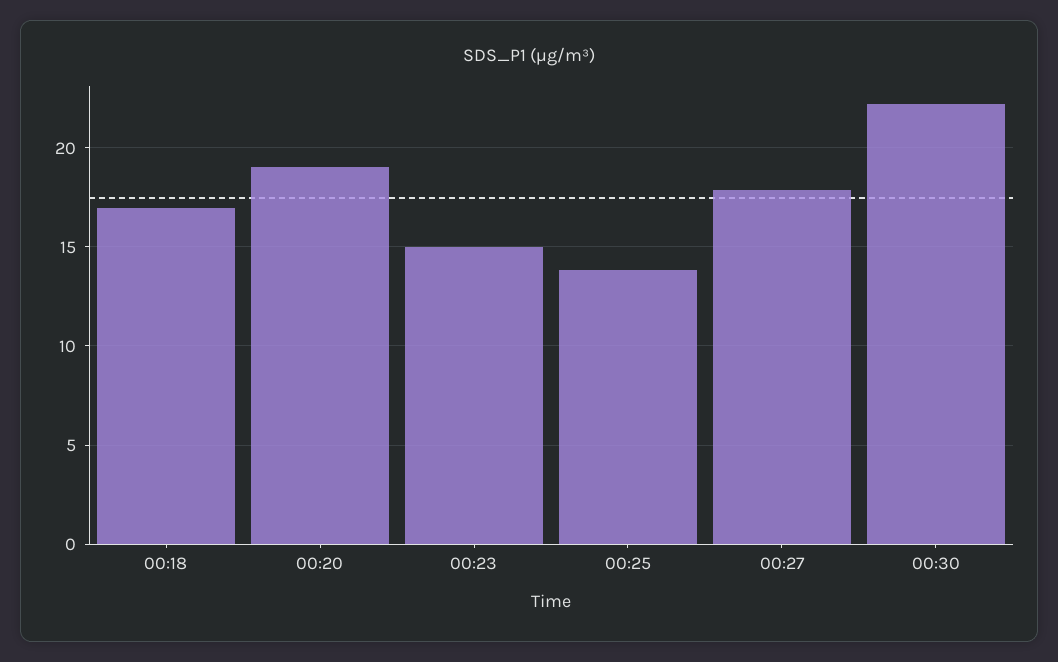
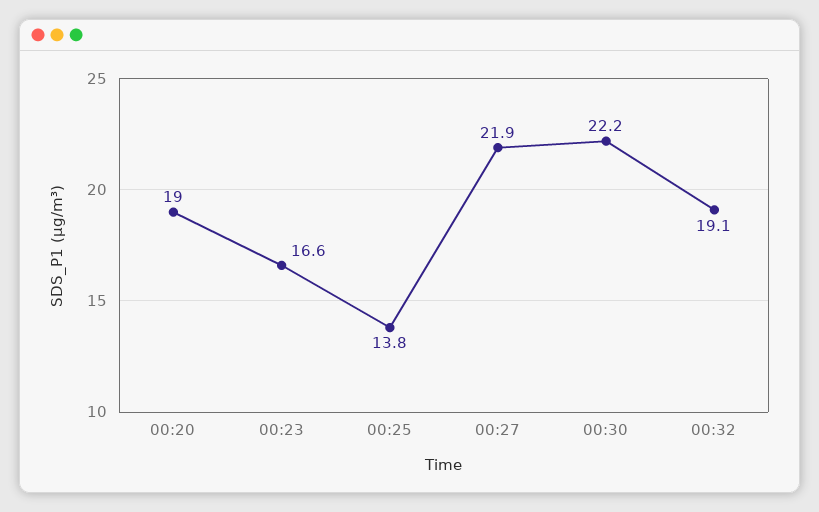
00:18: 17 -> none
00:23: 15 -> 16.6
00:27: 18 -> 21.9
00:32: none -> 19.1

